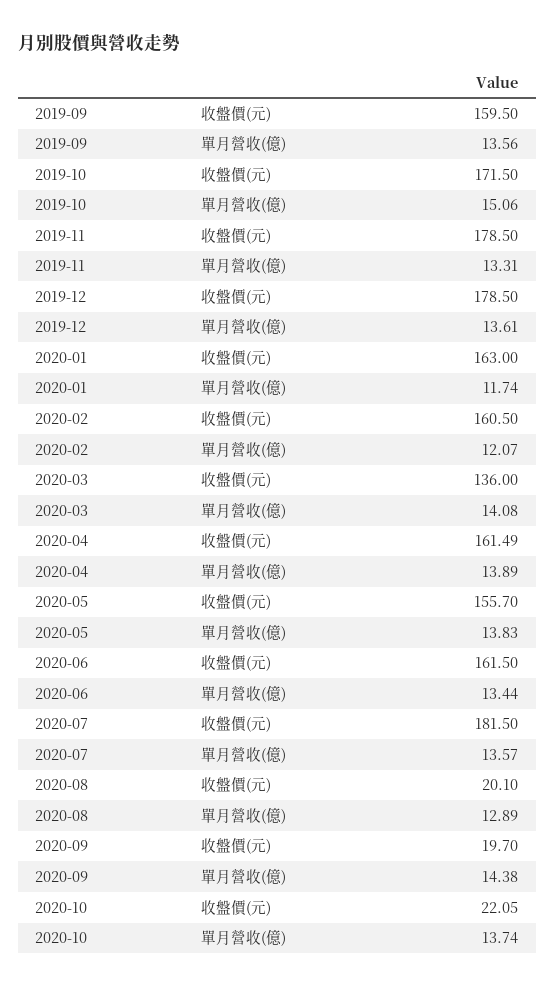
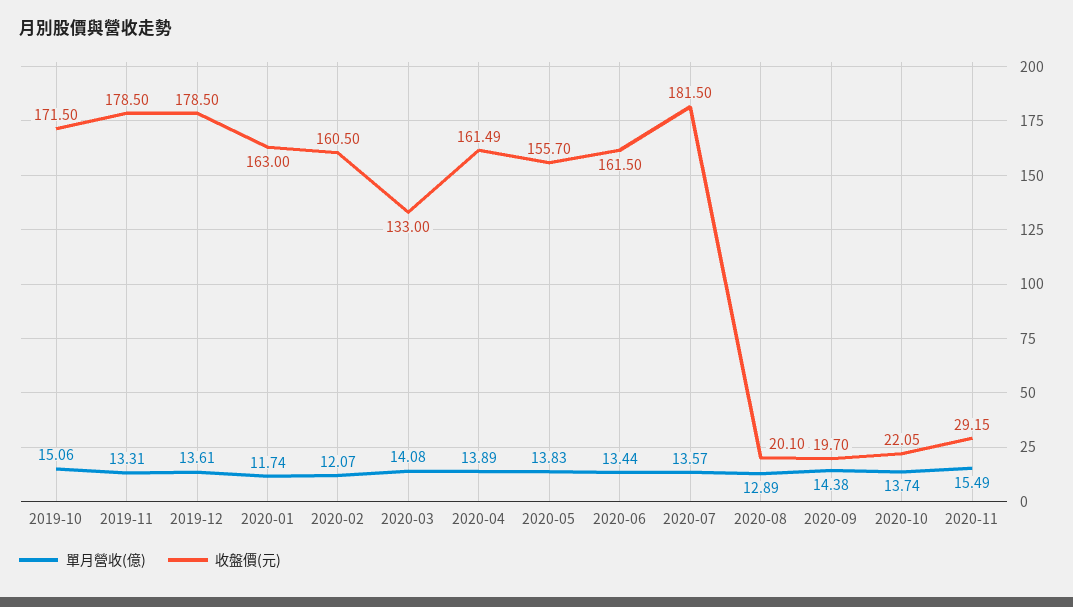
收盤價(元), 2019-09: 159.5 -> none
單月營收(億), 2019-09: 13.56 -> none
收盤價(元), 2020-03: 136 -> 133
單月營收(億), 2020-11: none -> 15.49
收盤價(元), 2020-11: none -> 29.15

